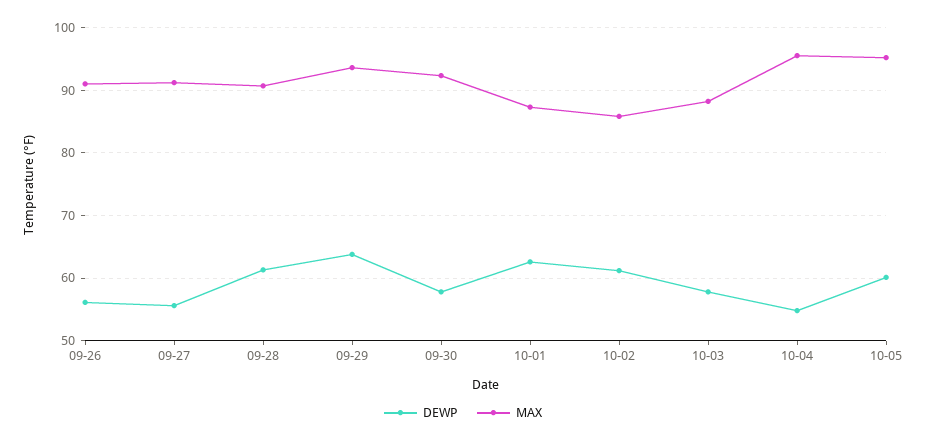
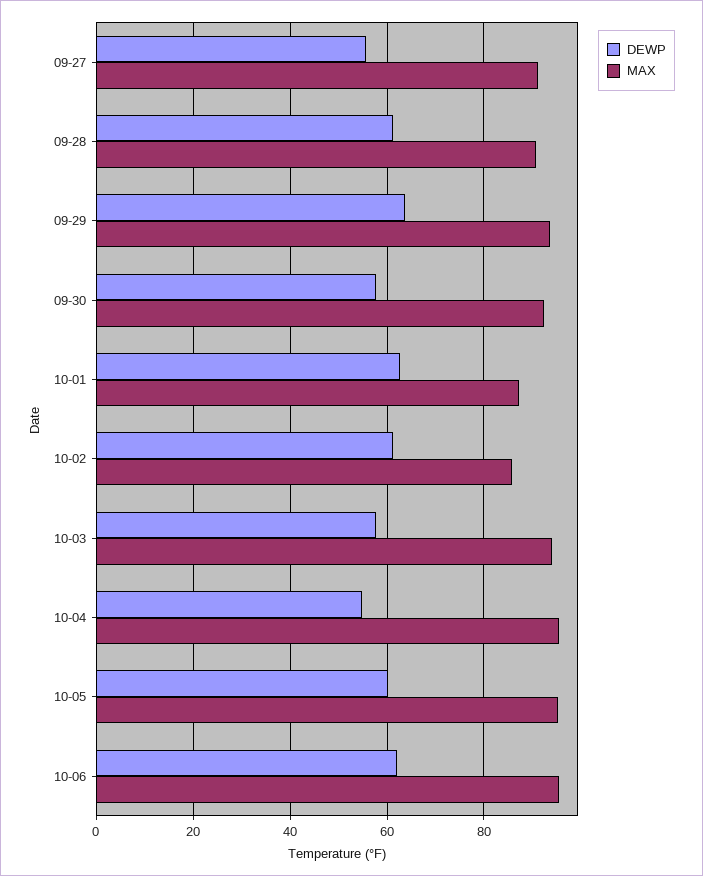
DEWP, 09-26: 56 -> none
MAX, 09-26: 91 -> none
MAX, 10-03: 88 -> 94
DEWP, 10-06: none -> 62
MAX, 10-06: none -> 96

